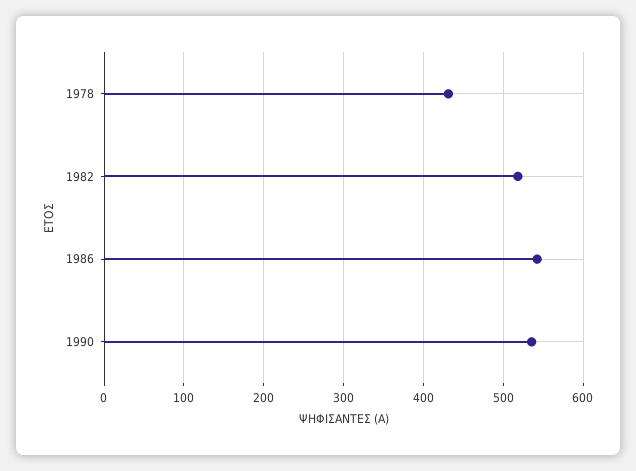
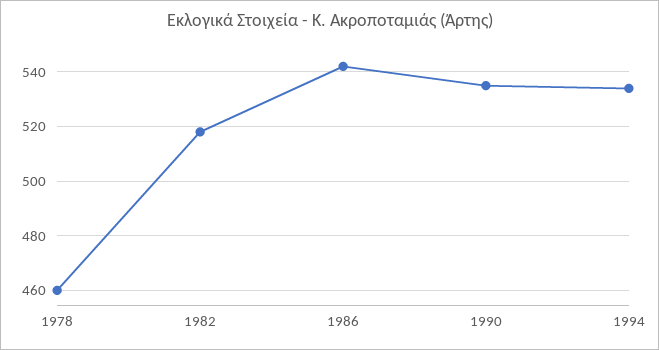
1978: 430 -> 460
1994: none -> 535

